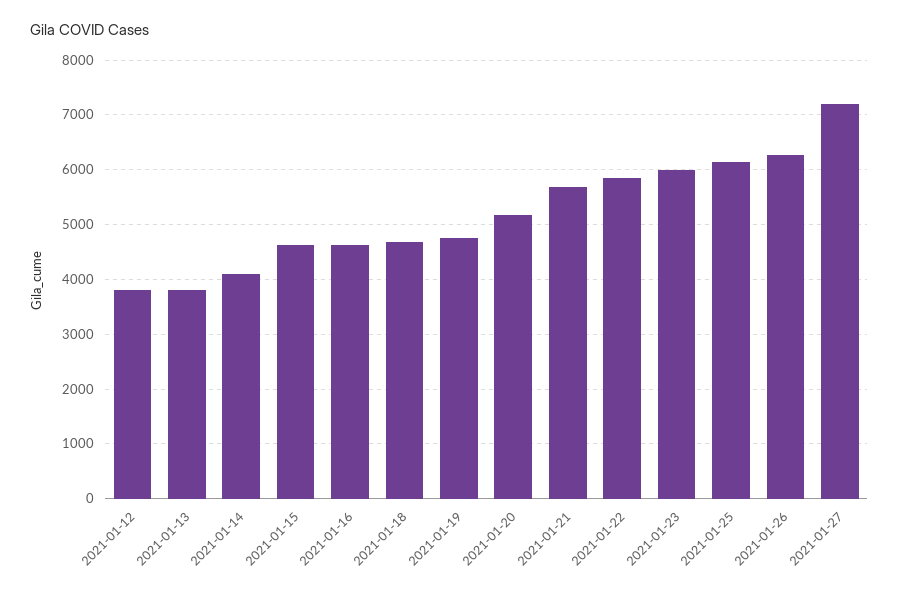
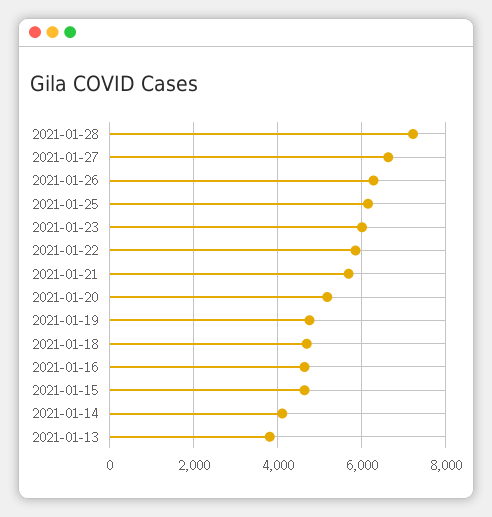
2021-01-12: 3800 -> none
2021-01-27: 7200 -> 6600
2021-01-28: none -> 7200

